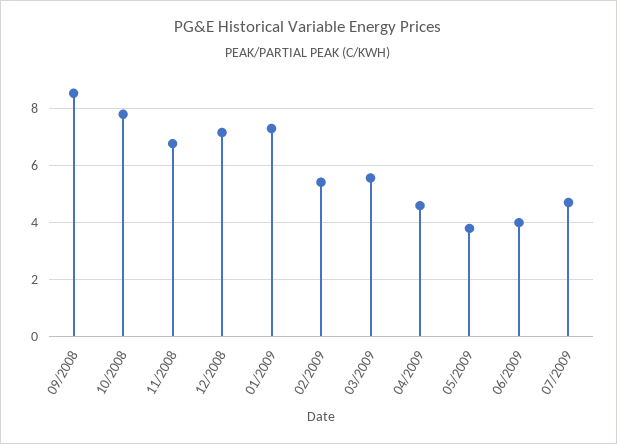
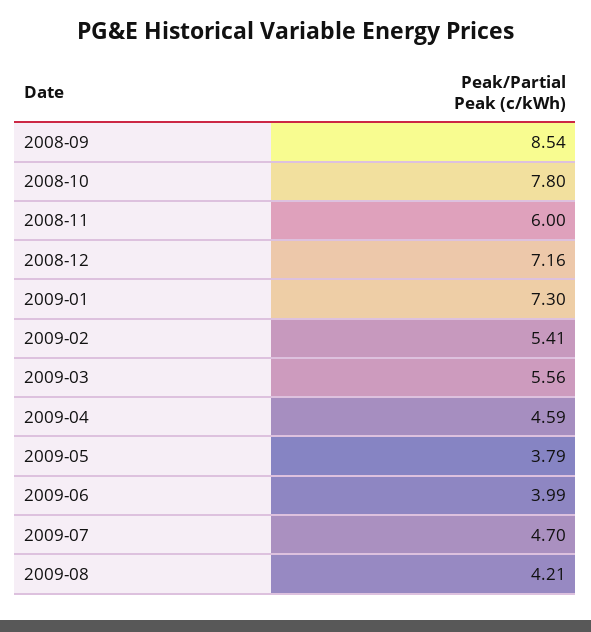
11/2008: 6.75 -> 6
2009-08: none -> 4.21

